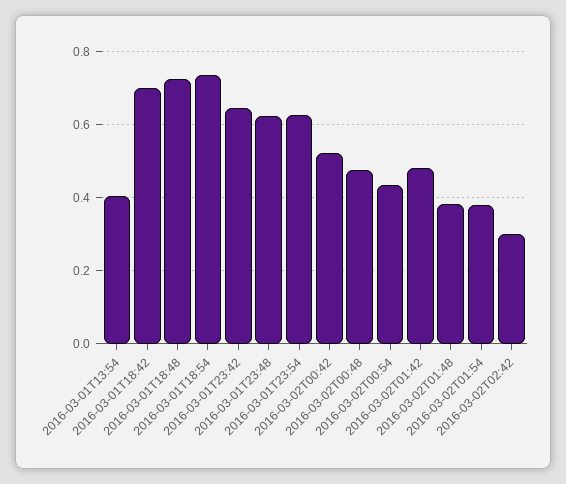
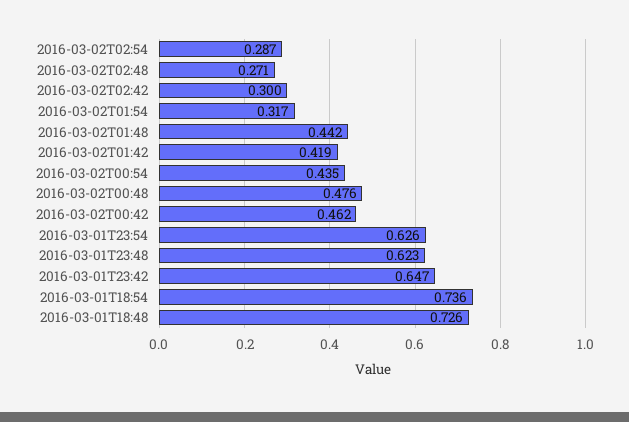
2016-03-01T13:54: 0.4 -> none
2016-03-01T18:42: 0.7 -> none
2016-03-02T00:42: 0.52 -> 0.462
2016-03-02T01:42: 0.48 -> 0.419
2016-03-02T01:48: 0.38 -> 0.442
2016-03-02T01:54: 0.38 -> 0.317
2016-03-02T02:54: none -> 0.287
2016-03-02T02:48: none -> 0.271

